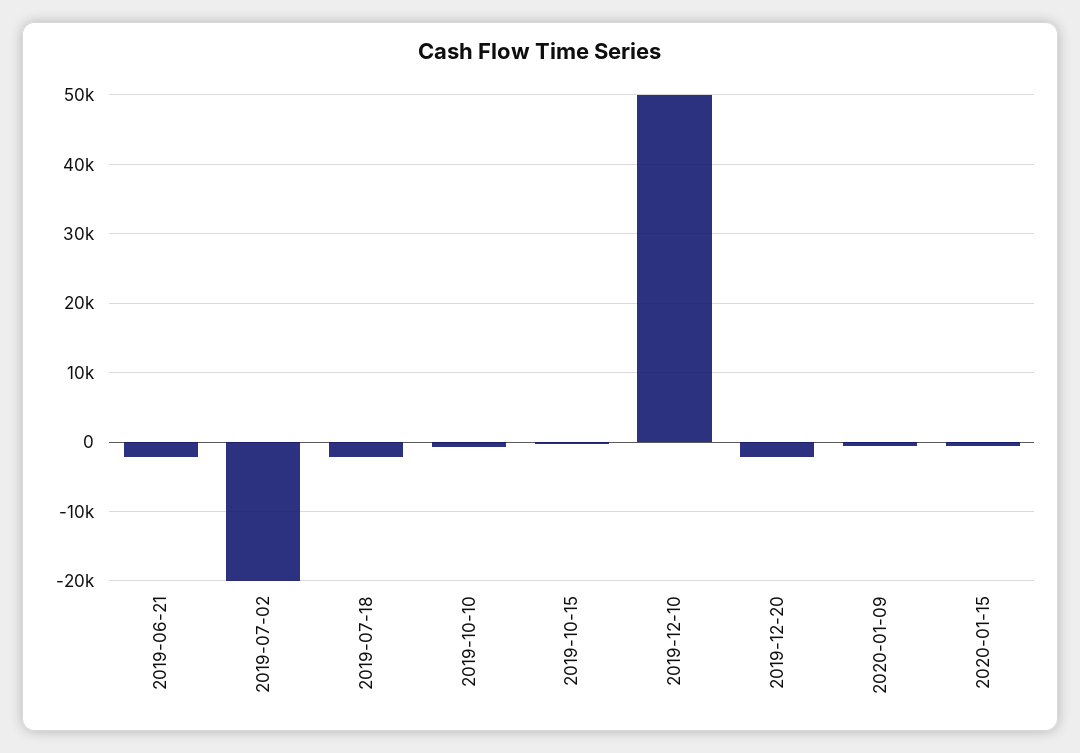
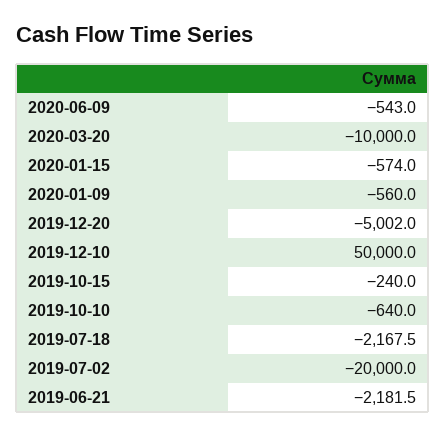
2019-12-20: -2000 -> -5002
2020-06-09: none -> -543
2020-03-20: none -> -10000

